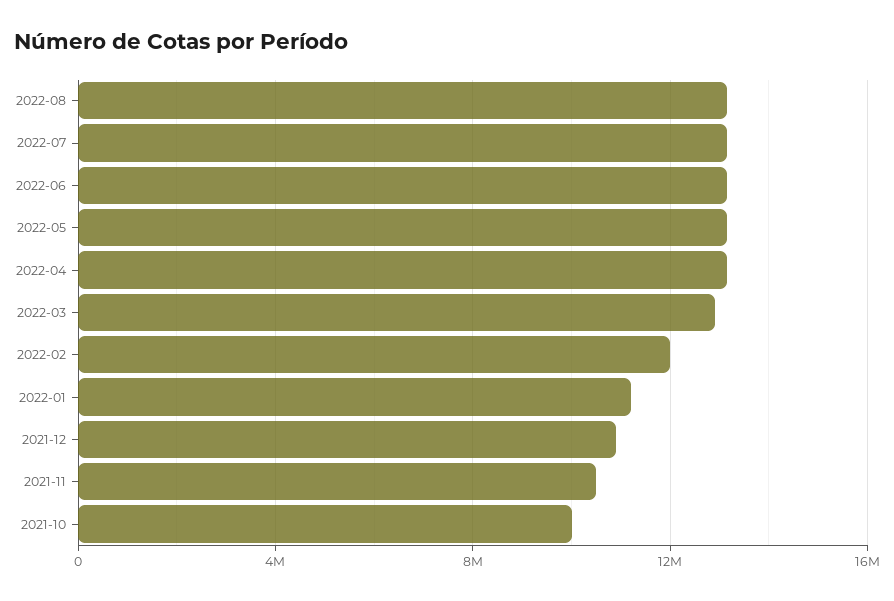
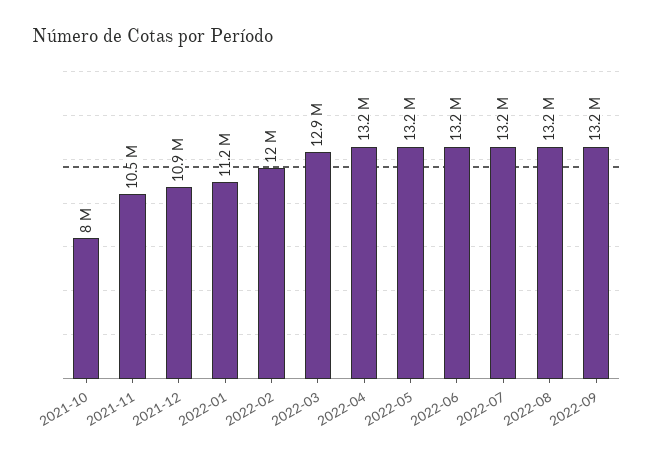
2021-10: 10000000 -> 8000000
2022-09: none -> 13200000

